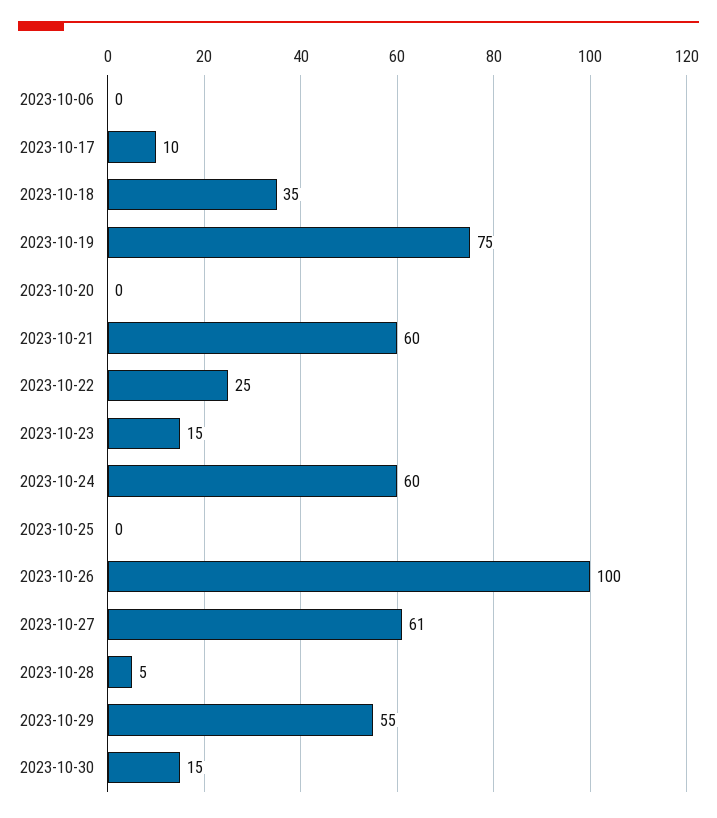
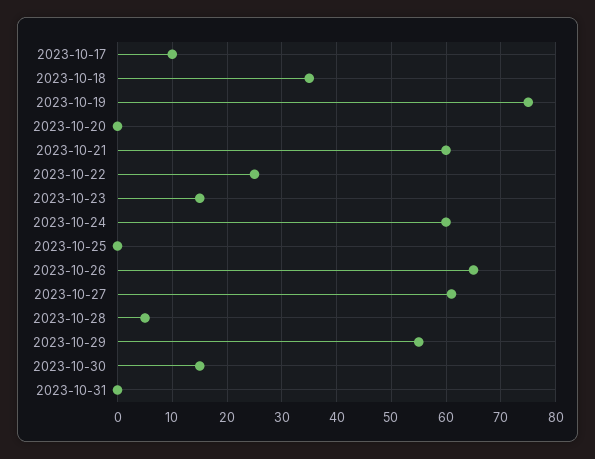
2023-10-06: 0 -> none
2023-10-26: 100 -> 65
2023-10-31: none -> 0

